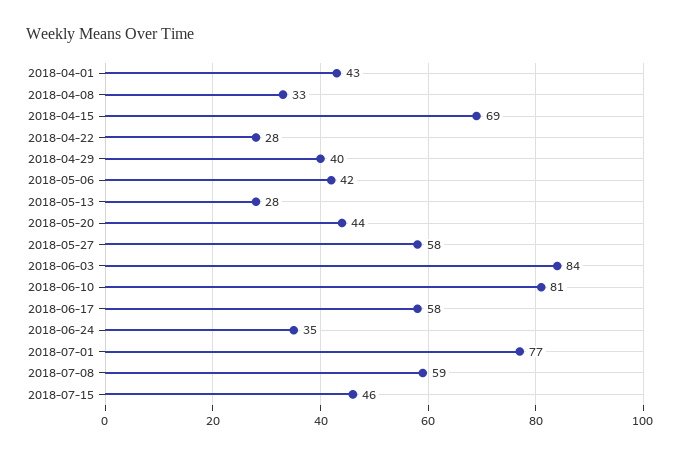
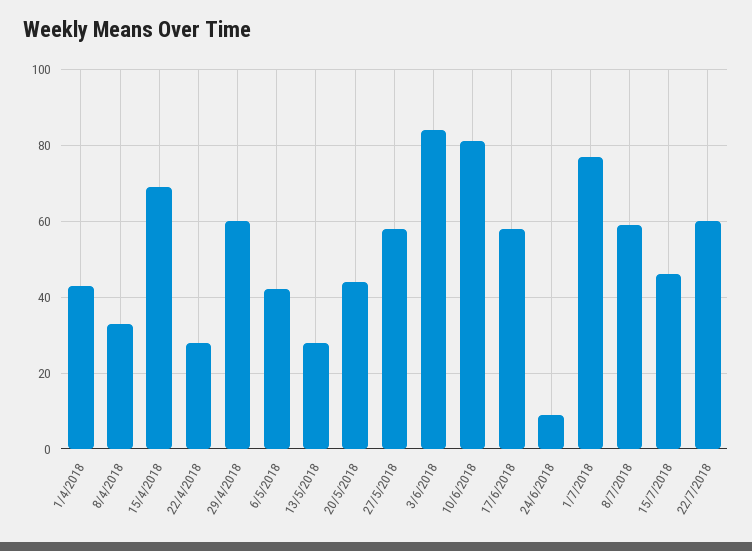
2018-04-29: 40 -> 60
2018-06-24: 35 -> 10
22/7/2018: none -> 60

